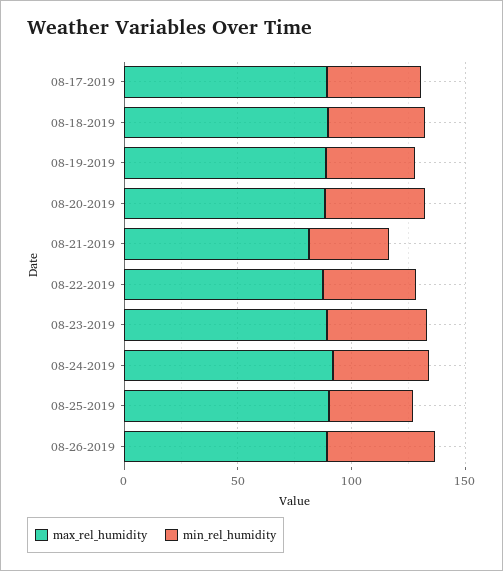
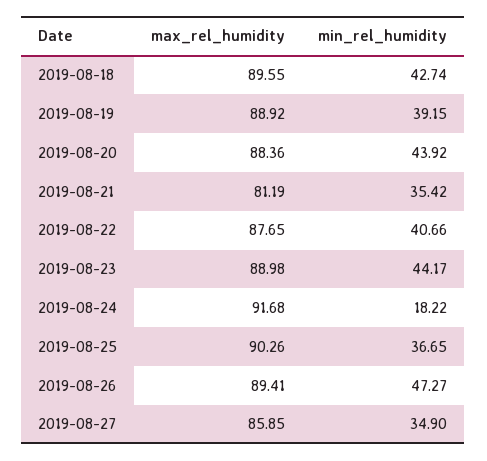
max_rel_humidity, 08-17-2019: 90 -> none
min_rel_humidity, 08-17-2019: 40 -> none
min_rel_humidity, 08-24-2019: 40 -> 18.22
max_rel_humidity, 2019-08-27: none -> 85.85
min_rel_humidity, 2019-08-27: none -> 34.9

